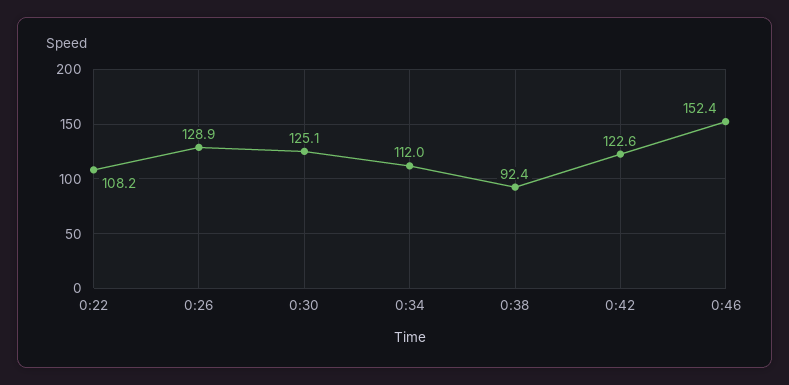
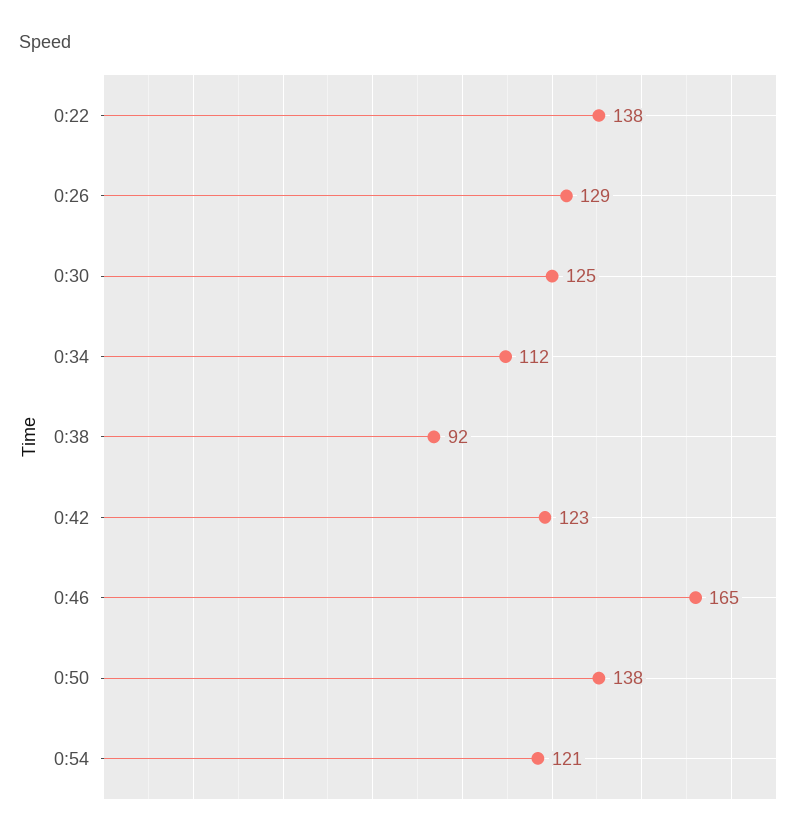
0:22: 108.2 -> 138
0:46: 152.4 -> 165
0:50: none -> 138
0:54: none -> 121

